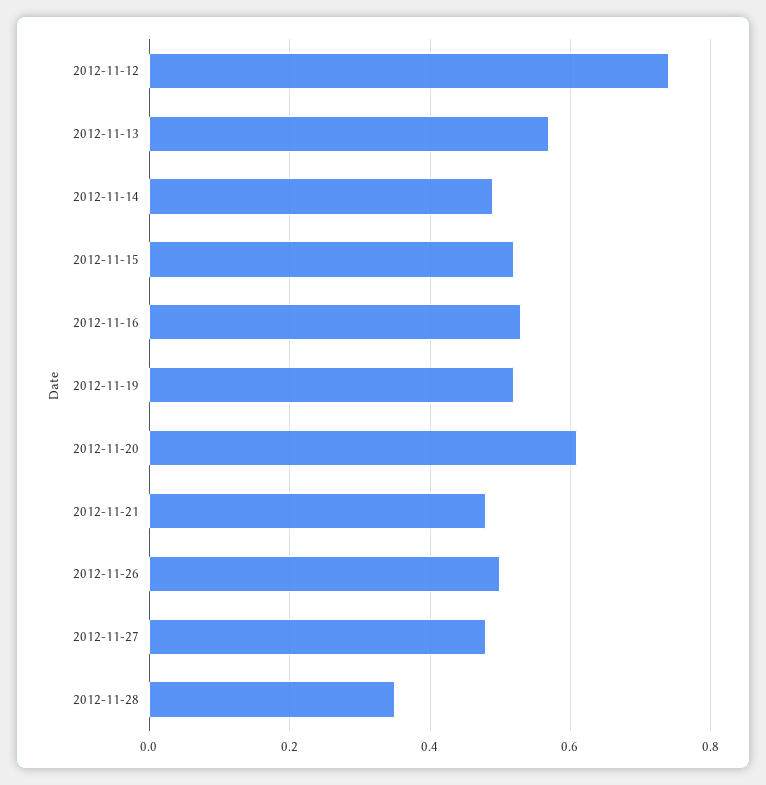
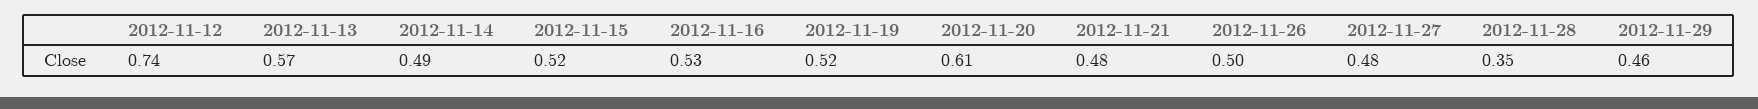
2012-11-29: none -> 0.46

